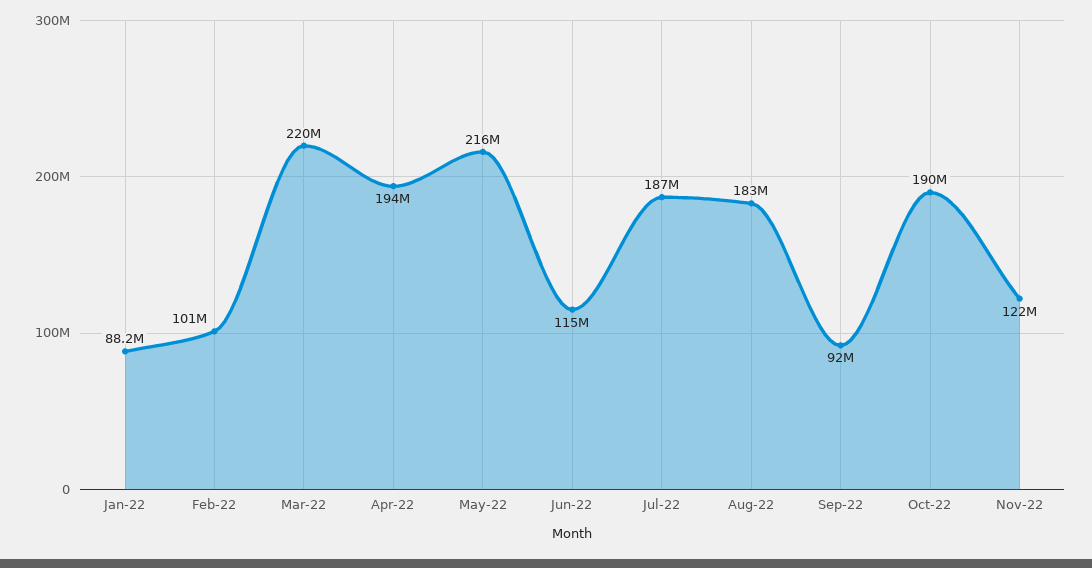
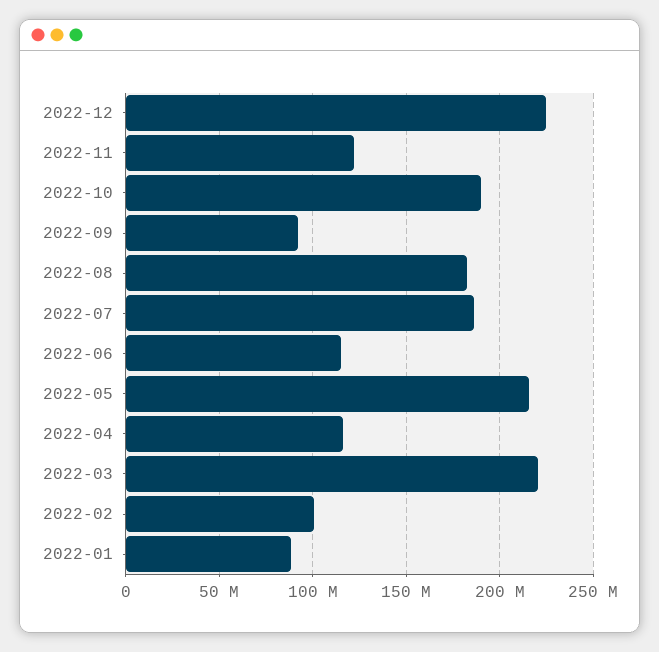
Apr-22: 194000000 -> 115000000
2022-12: none -> 225000000

